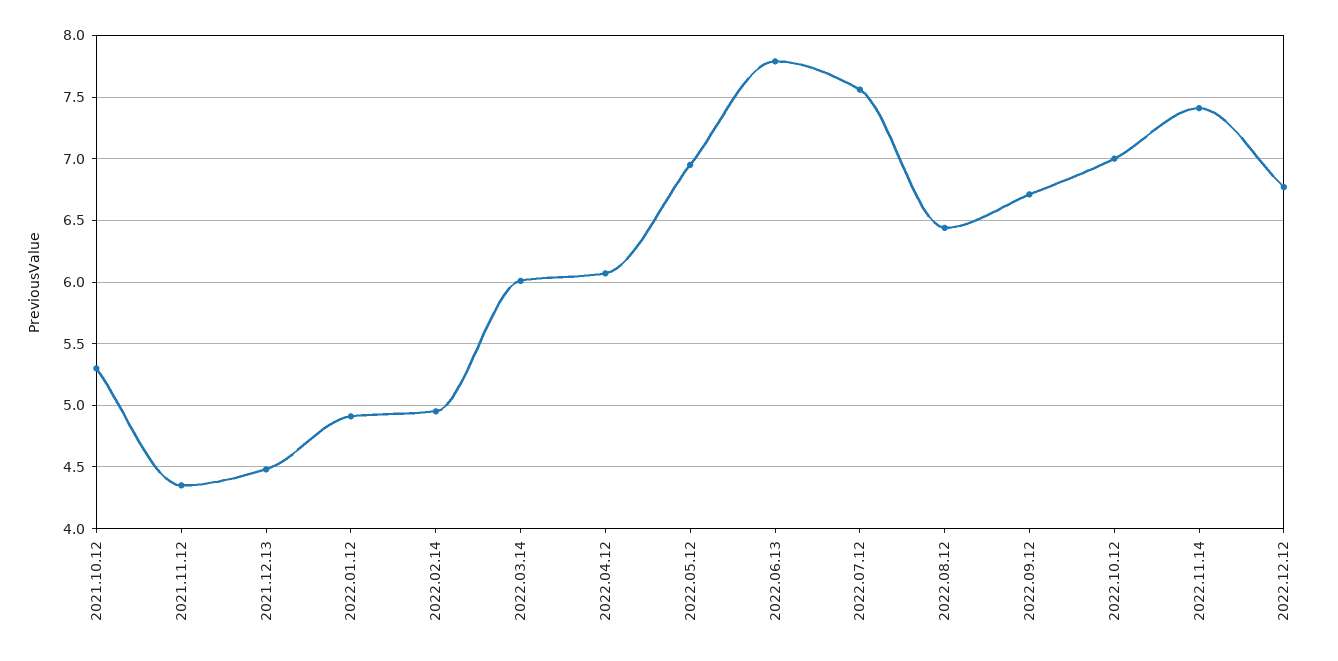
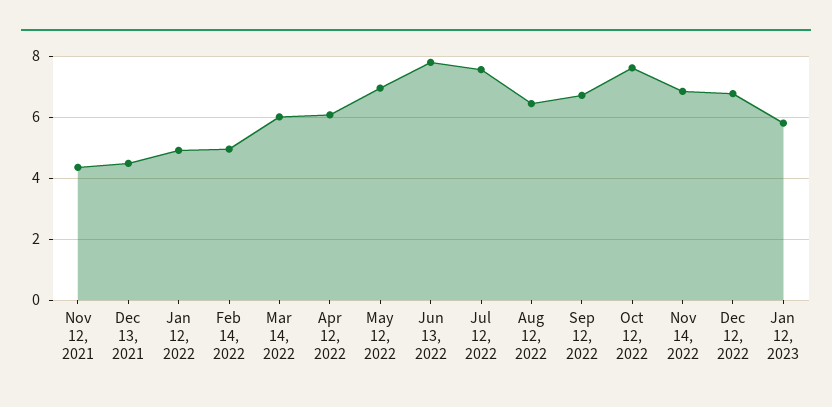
2021.10.12: 5.3 -> none
2022.10.12: 7 -> 7.6
2022.11.14: 7.4 -> 6.8
Jan 12, 2023: none -> 5.8

